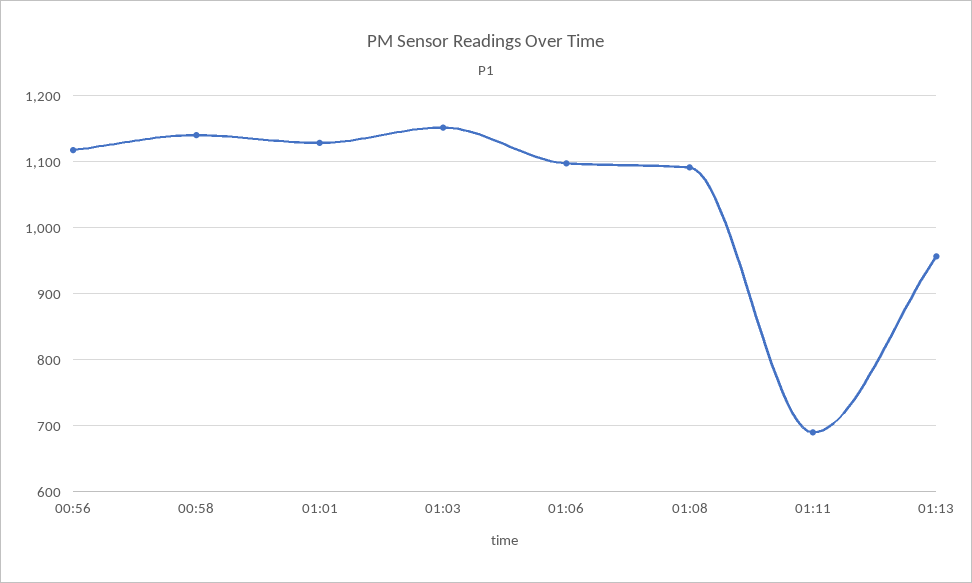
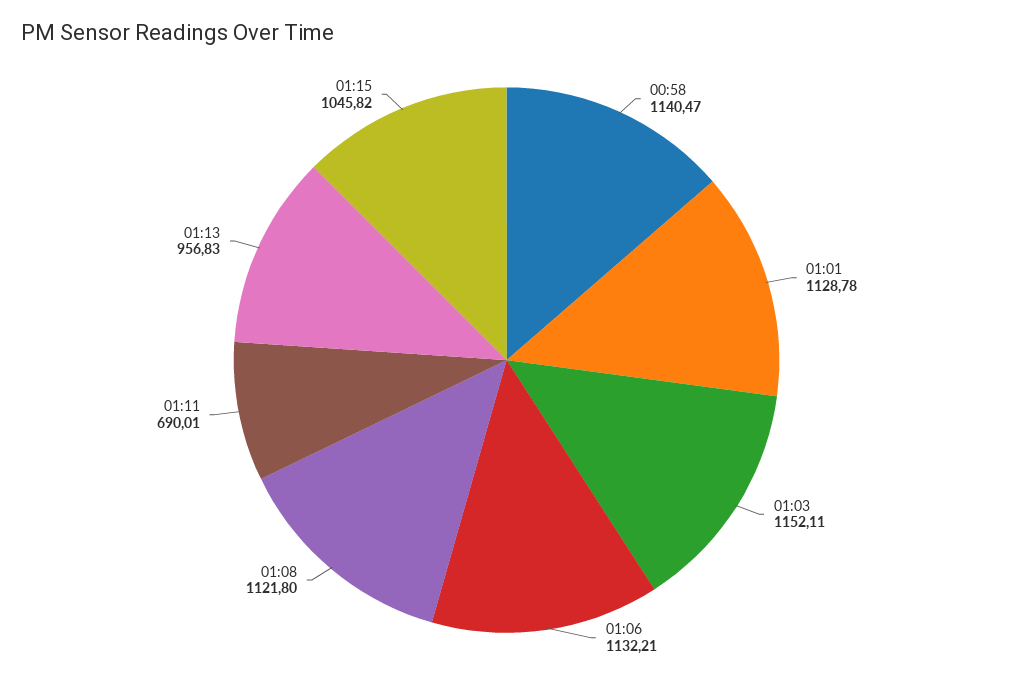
00:56: 1120 -> none
01:06: 1100 -> 1132.21
01:08: 1090 -> 1121.8
01:15: none -> 1045.82

